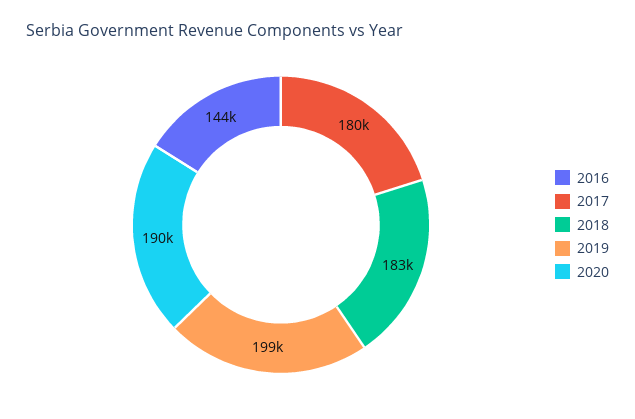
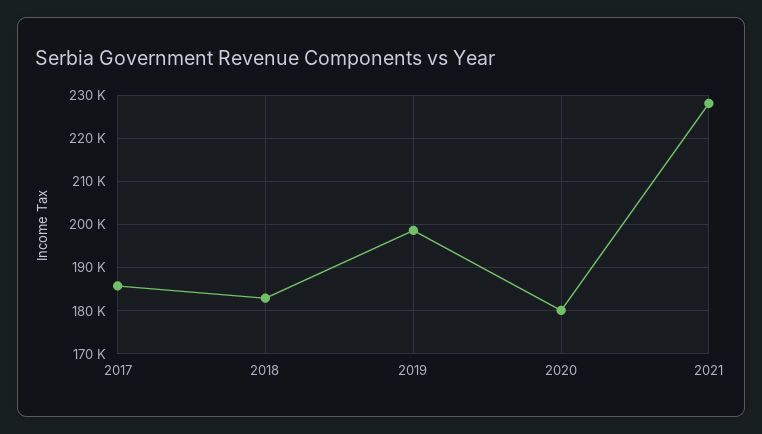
2016: 144000 -> none
2017: 180000 -> 186000
2020: 190000 -> 180000
2021: none -> 228000

